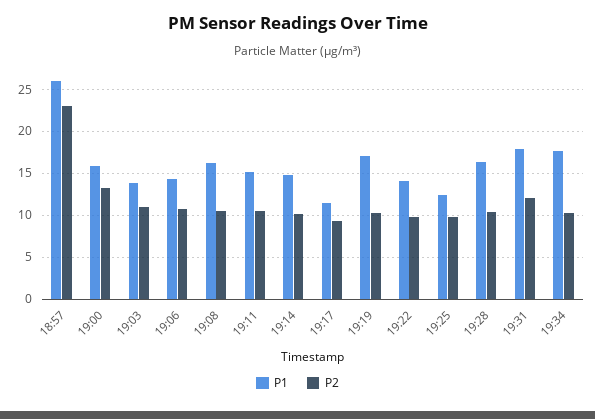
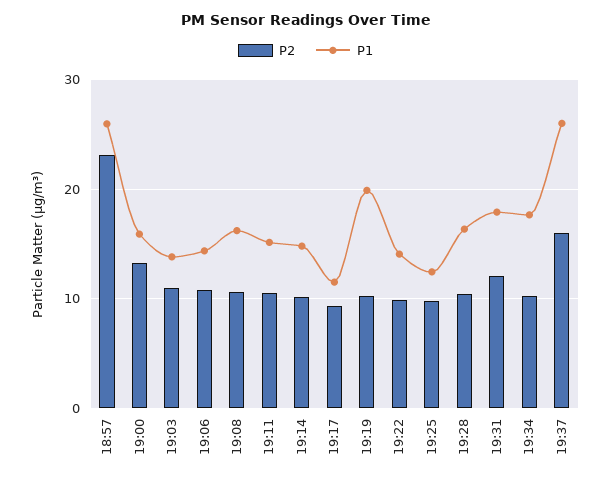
P1, 19:19: 17 -> 20
P2, 19:37: none -> 16
P1, 19:37: none -> 26

